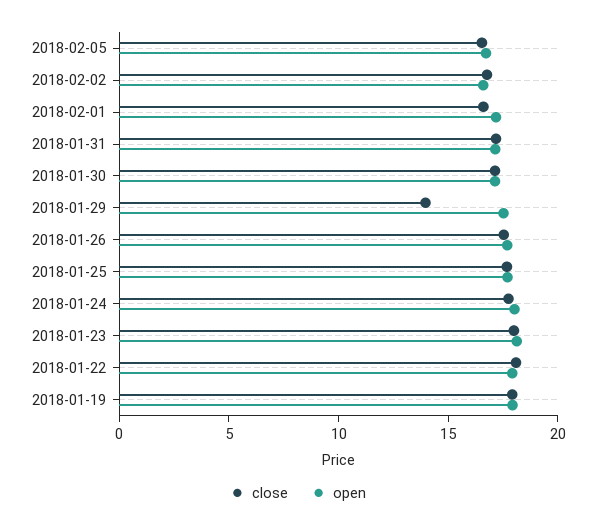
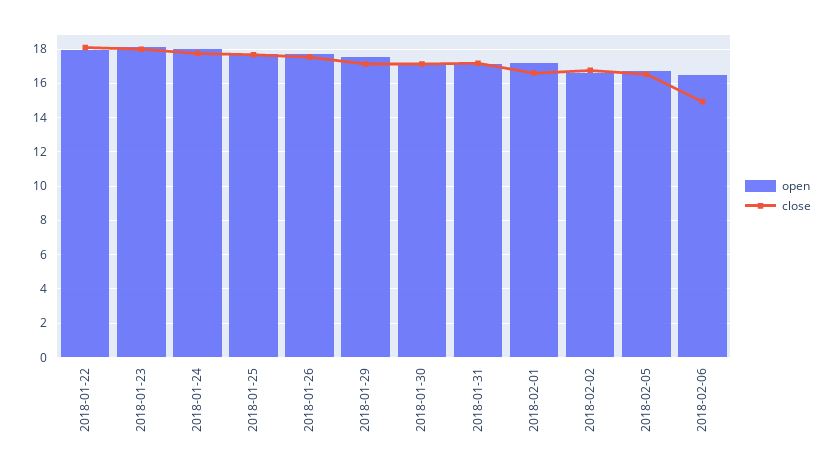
close, 2018-01-29: 14 -> 17
close, 2018-01-19: 18 -> none
open, 2018-01-19: 18 -> none
open, 2018-02-06: none -> 16.5
close, 2018-02-06: none -> 15

